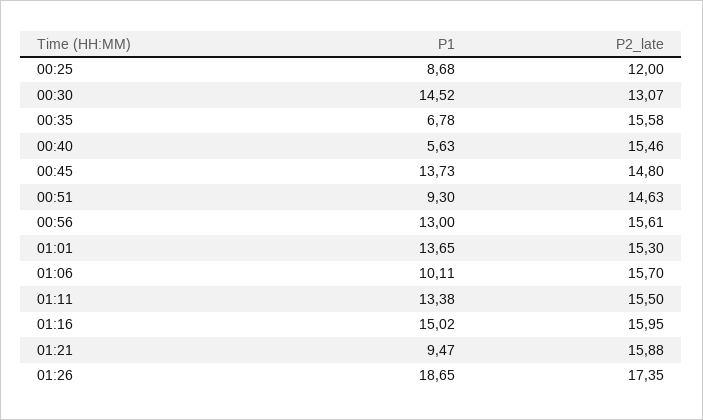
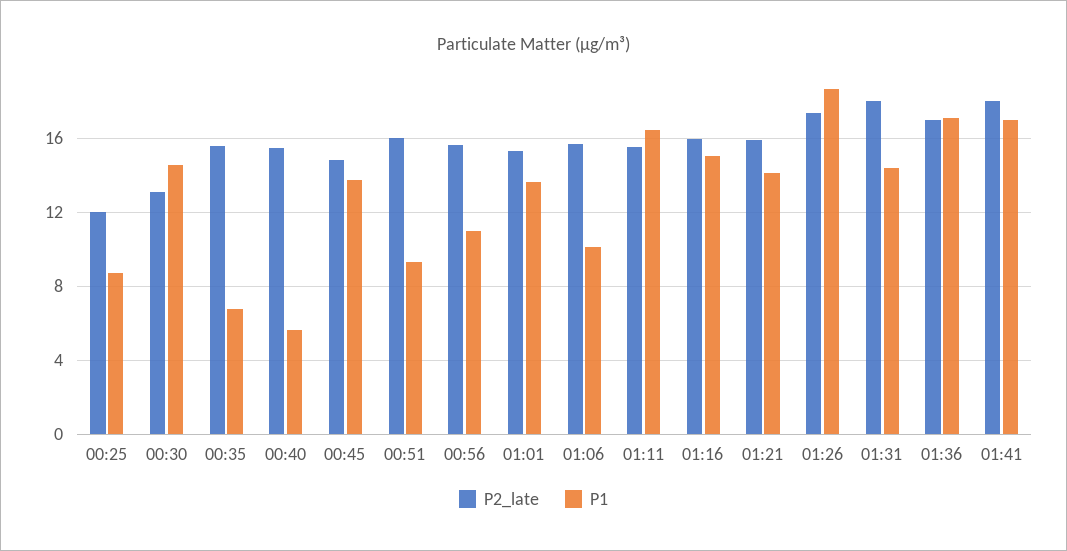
P2_late, 00:51: 14.63 -> 16
P1, 00:56: 13 -> 11
P1, 01:11: 13.38 -> 16.5
P1, 01:21: 9.47 -> 14
P2_late, 01:31: none -> 18
P1, 01:31: none -> 14.5
P2_late, 01:36: none -> 17
P1, 01:36: none -> 17
P2_late, 01:41: none -> 18
P1, 01:41: none -> 17

